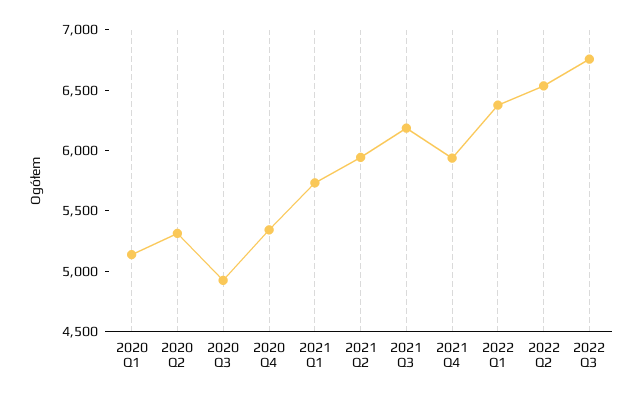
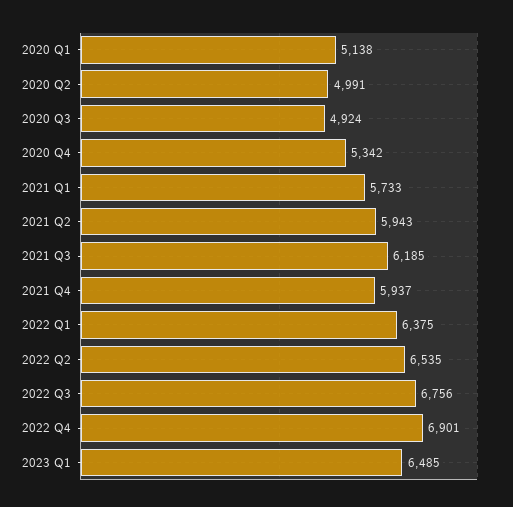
2020 Q2: 5300 -> 4991
2022 Q4: none -> 6901
2023 Q1: none -> 6485

